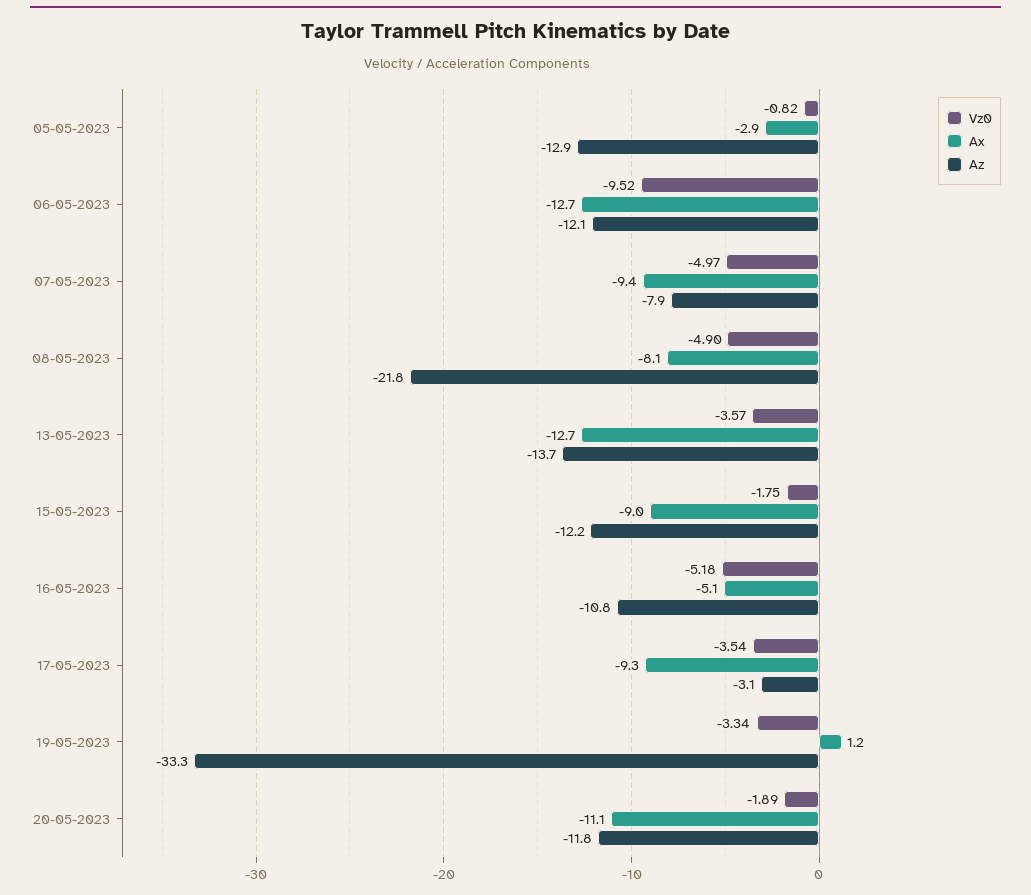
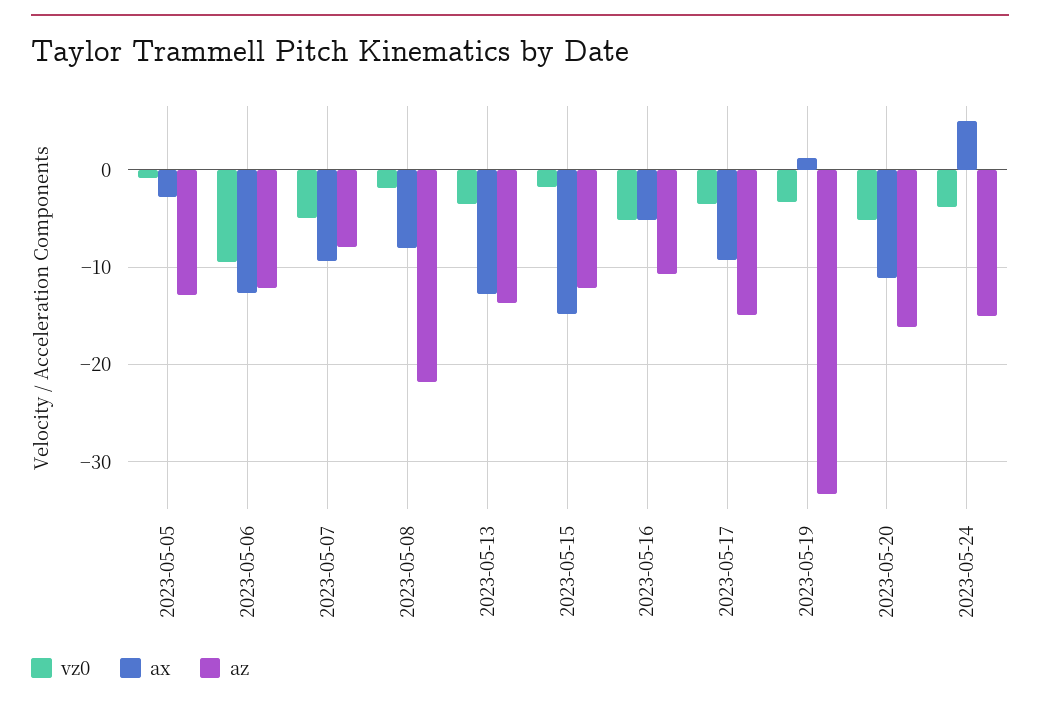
Vz0, 08-05-2023: -4.9 -> -2
Ax, 15-05-2023: -9 -> -15
Az, 17-05-2023: -3.1 -> -15
Vz0, 20-05-2023: -1.89 -> -5
Az, 20-05-2023: -11.8 -> -16
Vz0, 2023-05-24: none -> -4
Ax, 2023-05-24: none -> 5
Az, 2023-05-24: none -> -15

